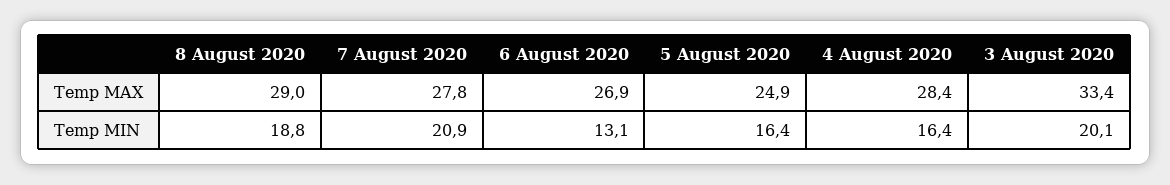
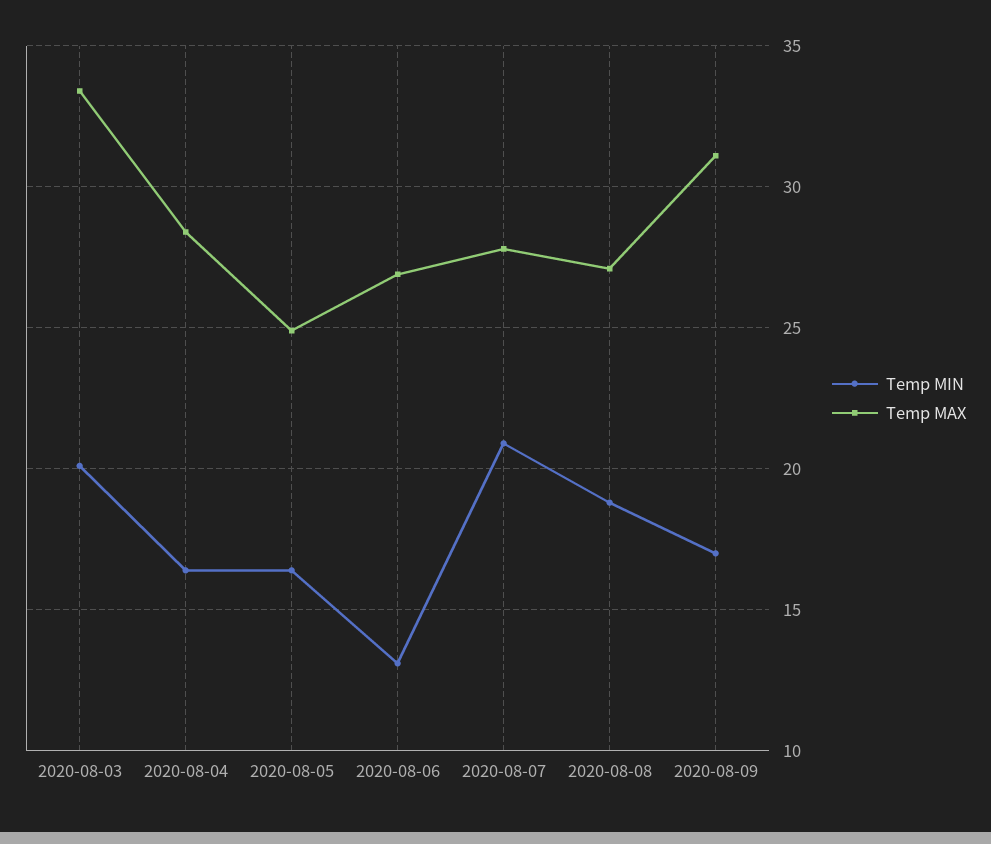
Temp MAX, 8 August 2020: 29 -> 27
Temp MIN, 2020-08-09: none -> 17
Temp MAX, 2020-08-09: none -> 31

